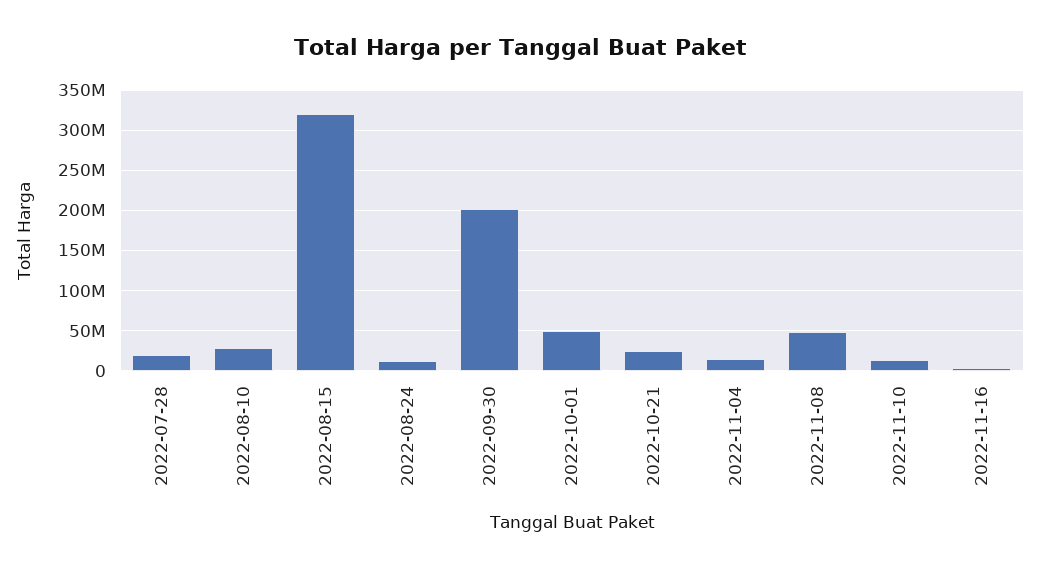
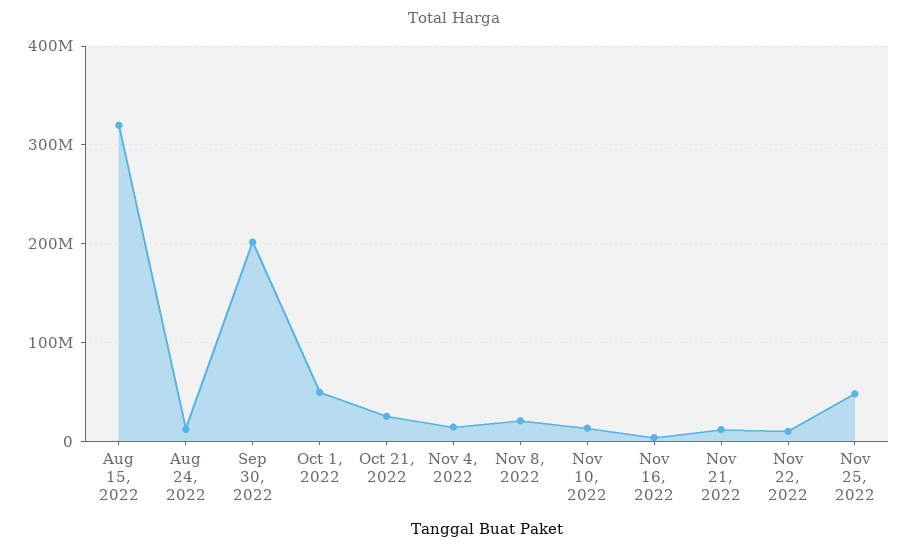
2022-07-28: 20000000 -> none
2022-08-10: 30000000 -> none
2022-11-08: 50000000 -> 20000000
Nov 21, 2022: none -> 10000000
Nov 22, 2022: none -> 10000000
Nov 25, 2022: none -> 50000000

